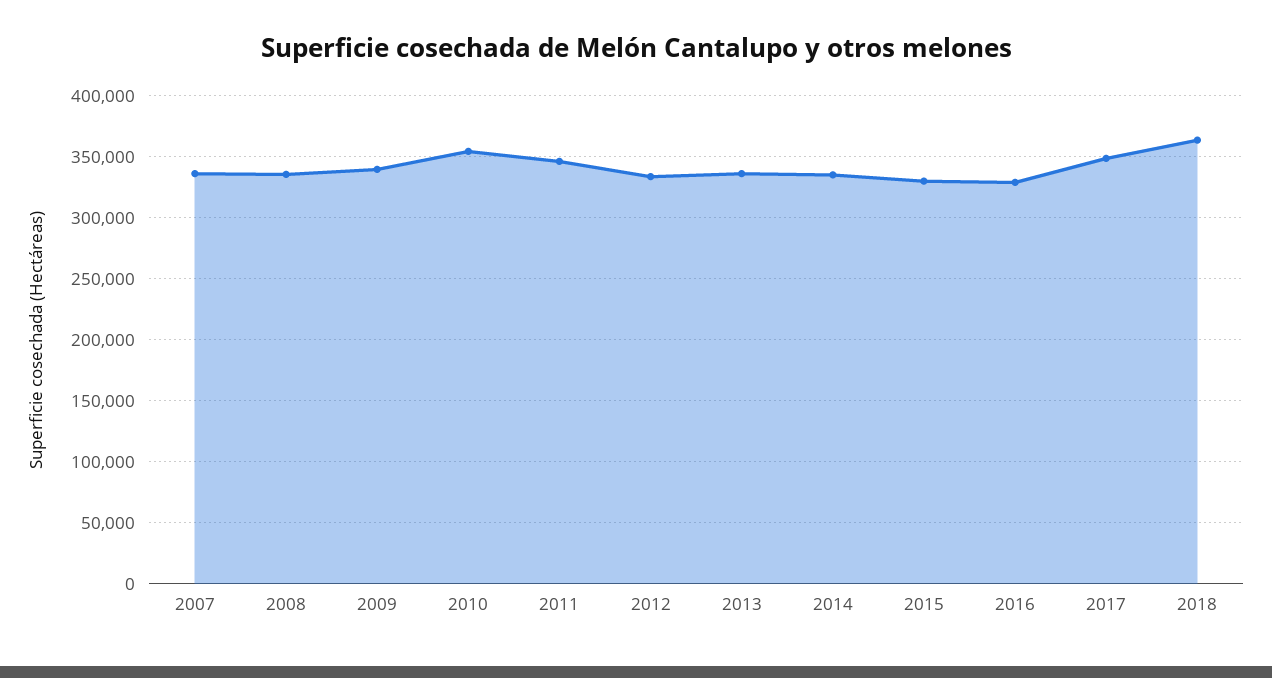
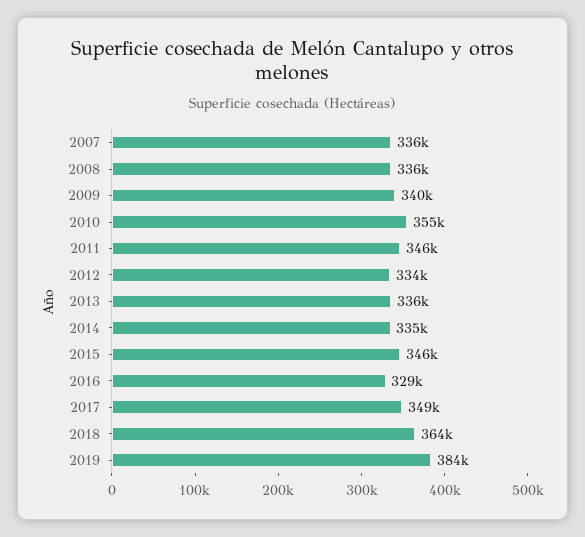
2015: 330000 -> 346000
2019: none -> 384000

